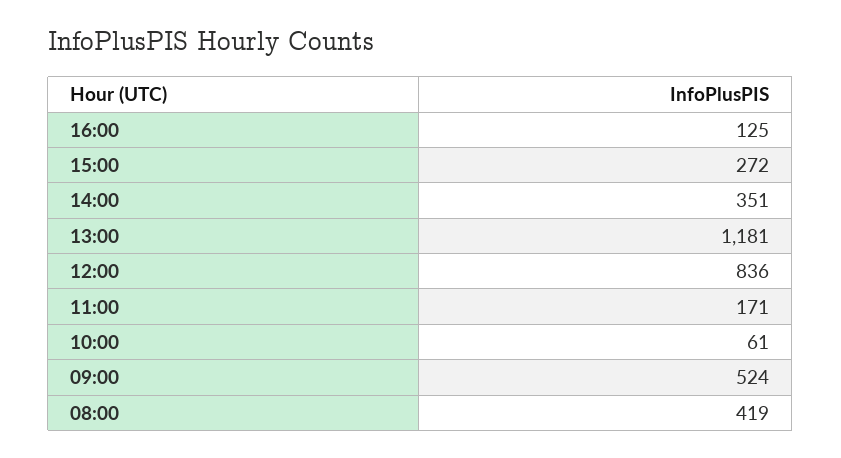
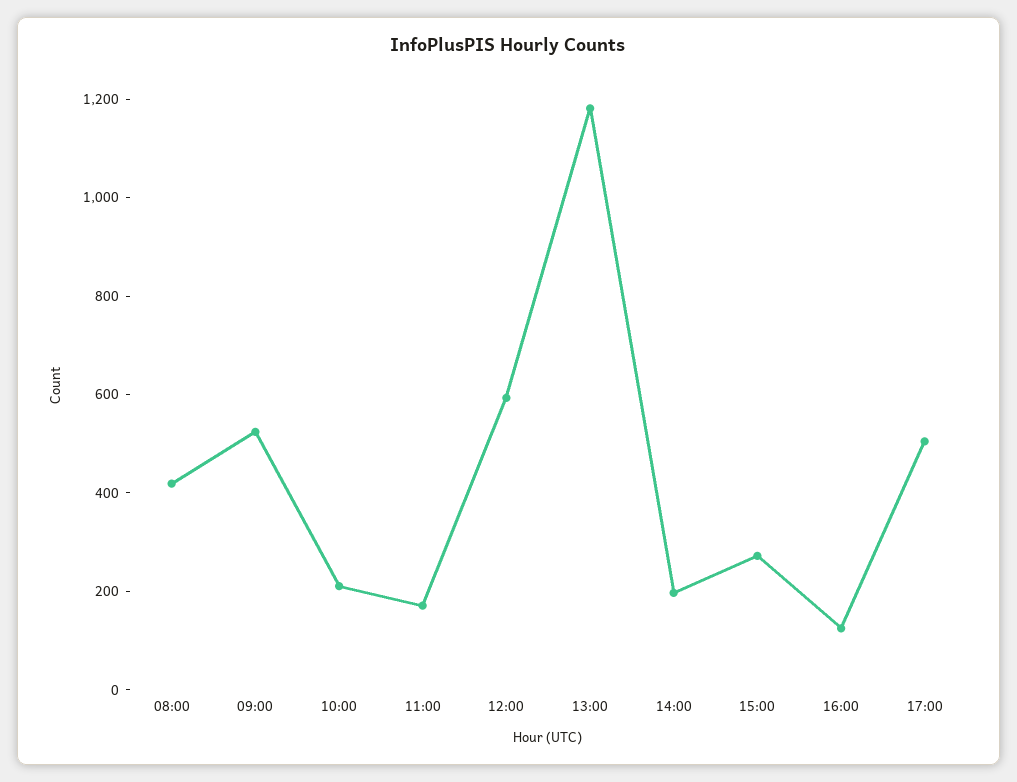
14:00: 351 -> 200
12:00: 836 -> 600
10:00: 61 -> 200
17:00: none -> 500

